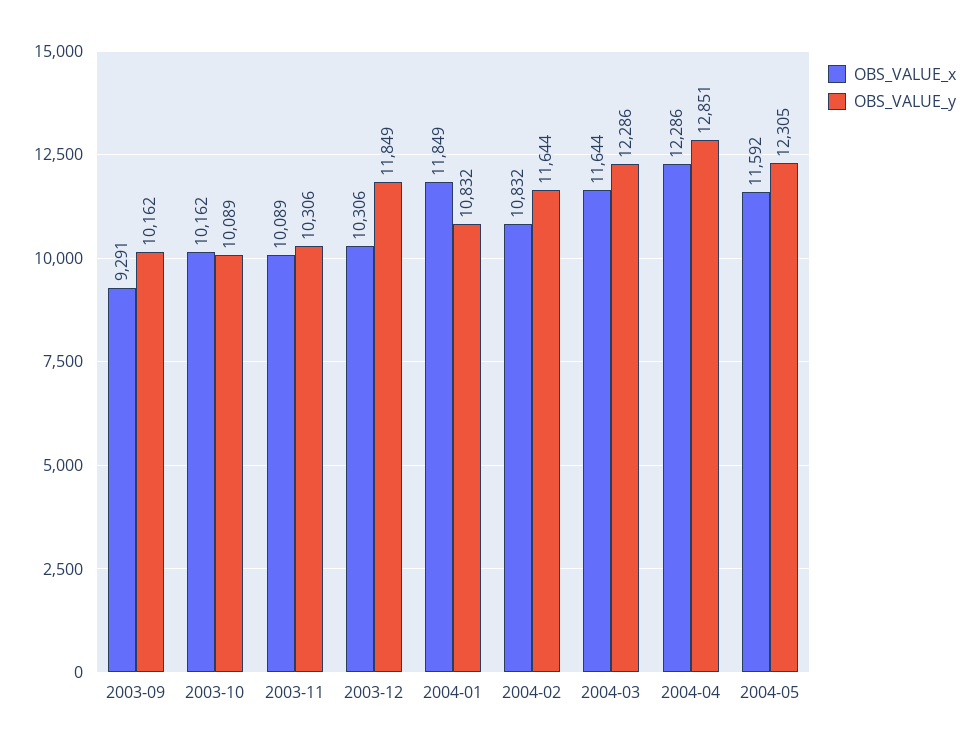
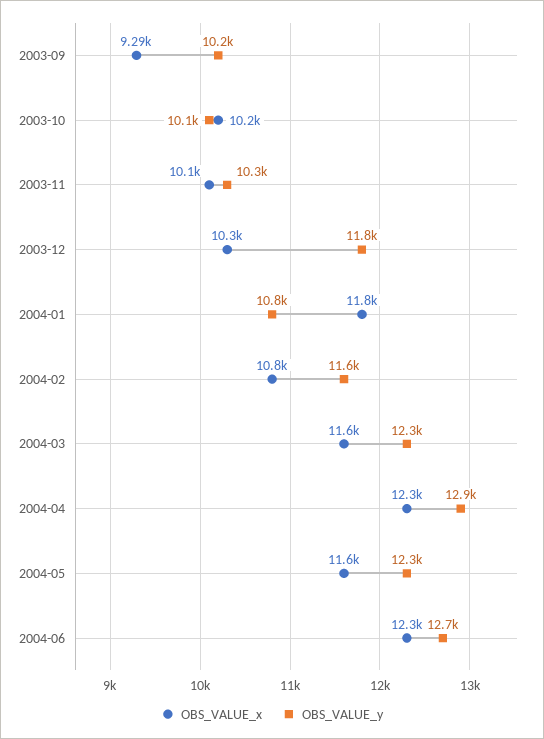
OBS_VALUE_x, 2004-06: none -> 12300
OBS_VALUE_y, 2004-06: none -> 12700

